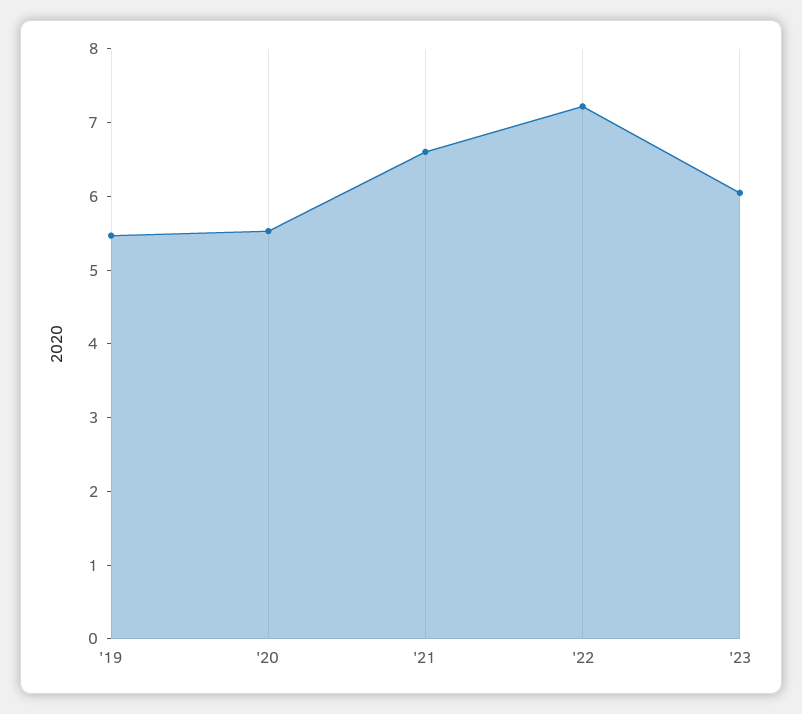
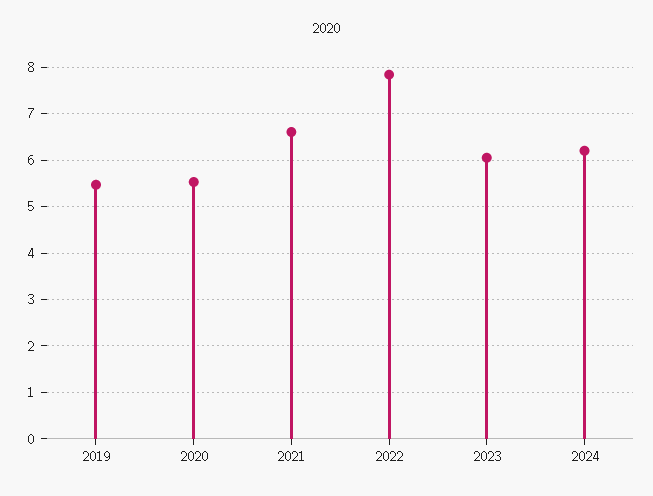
'22: 7.2 -> 7.8
2024: none -> 6.2

